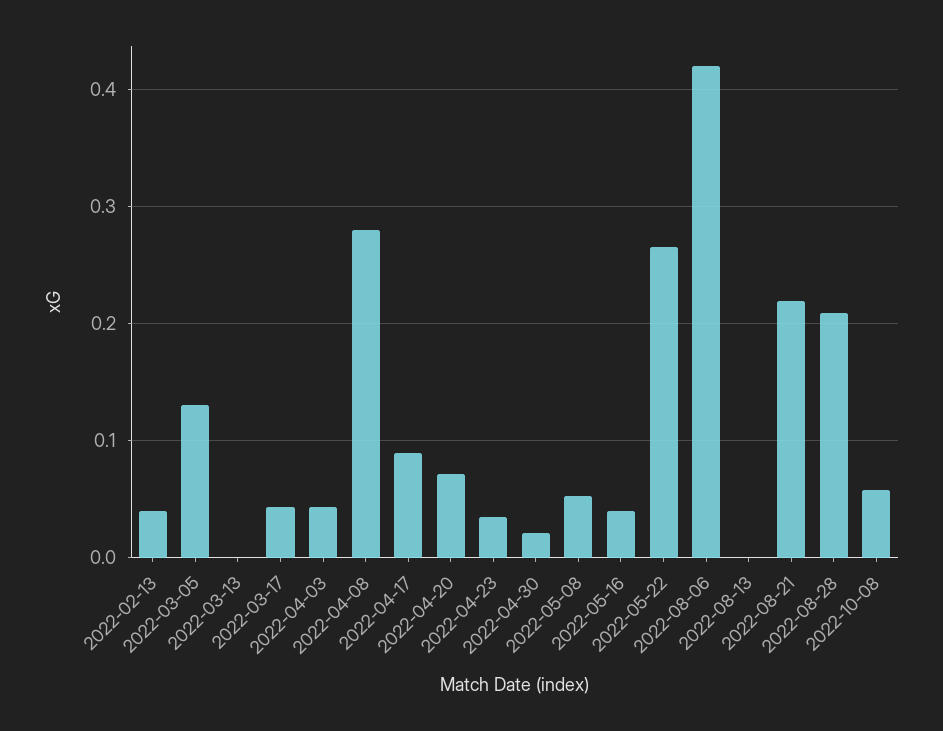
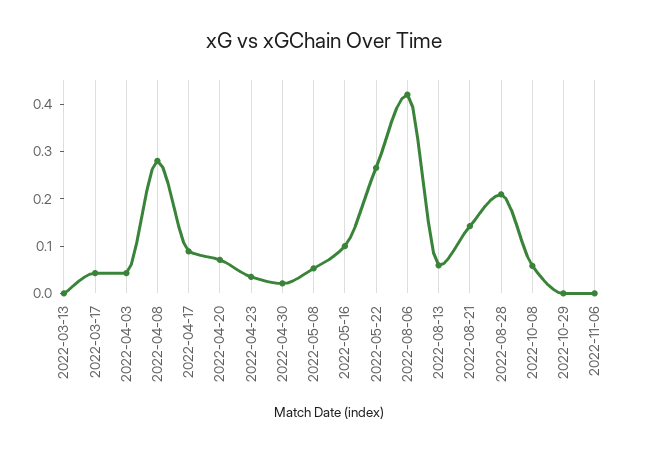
2022-02-13: 0.04 -> none
2022-03-05: 0.13 -> none
2022-05-16: 0.04 -> 0.1
2022-08-13: 0 -> 0.06
2022-08-21: 0.22 -> 0.14
2022-10-29: none -> 0
2022-11-06: none -> 0

